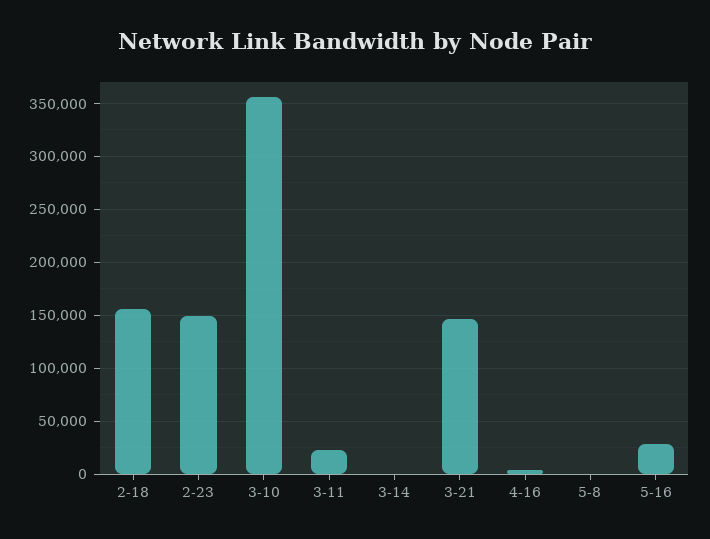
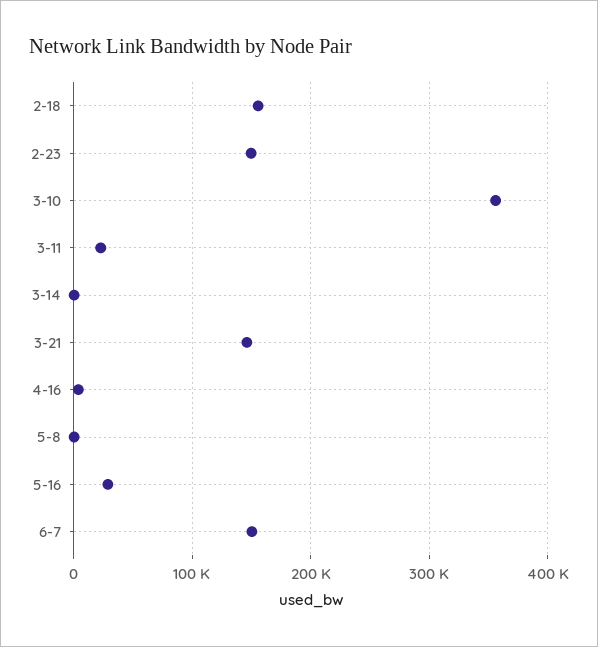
6-7: none -> 150000

